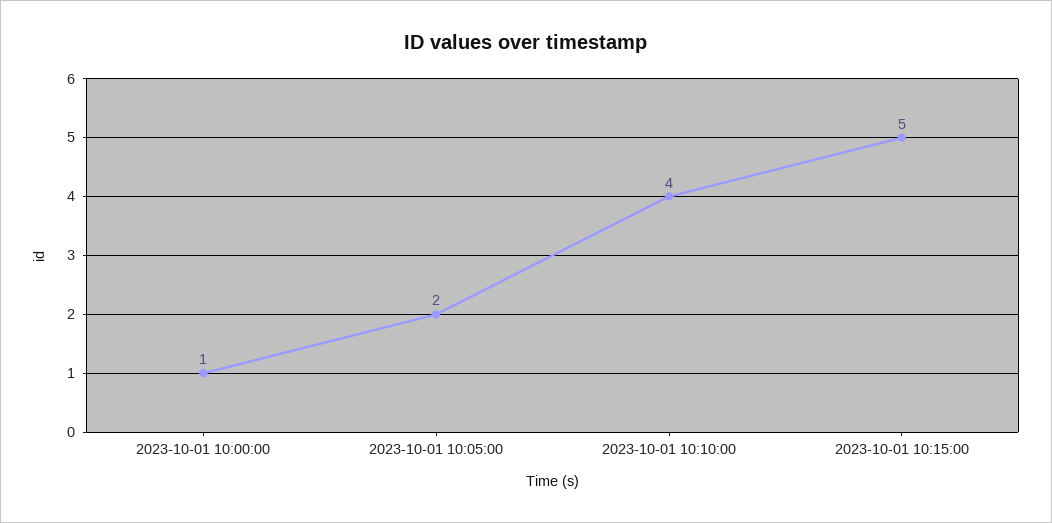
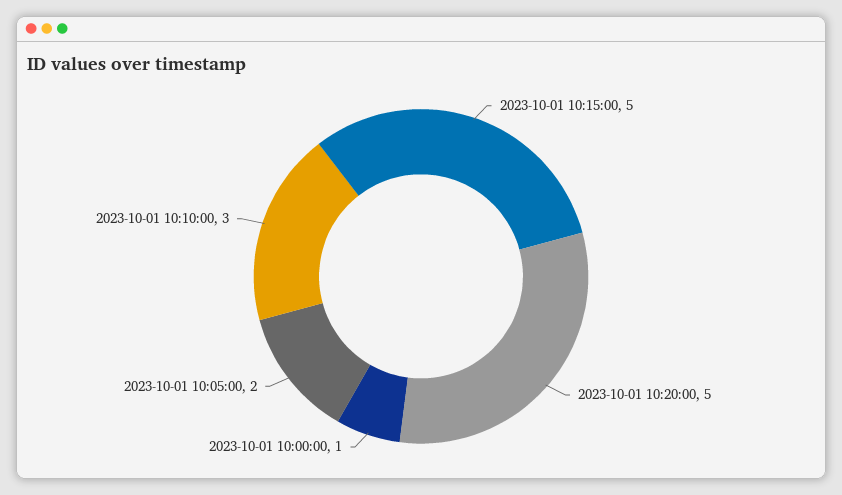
2023-10-01 10:10:00: 4 -> 3
2023-10-01 10:20:00: none -> 5

